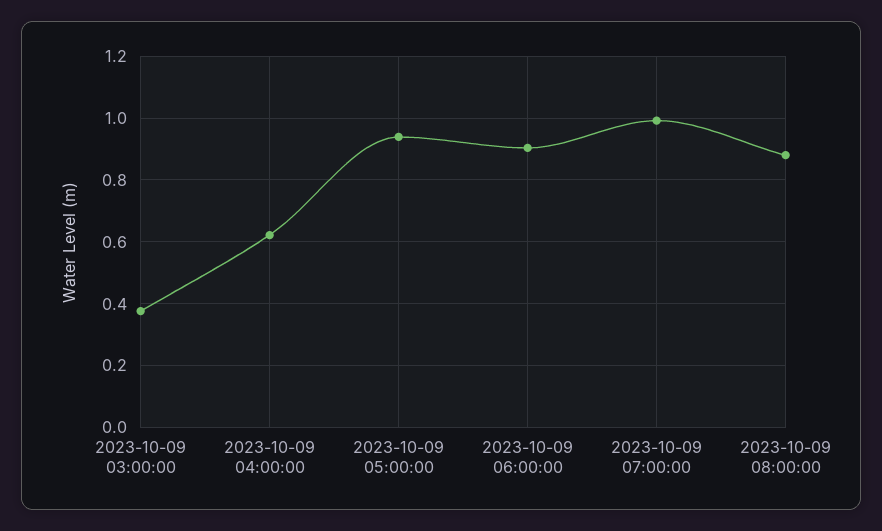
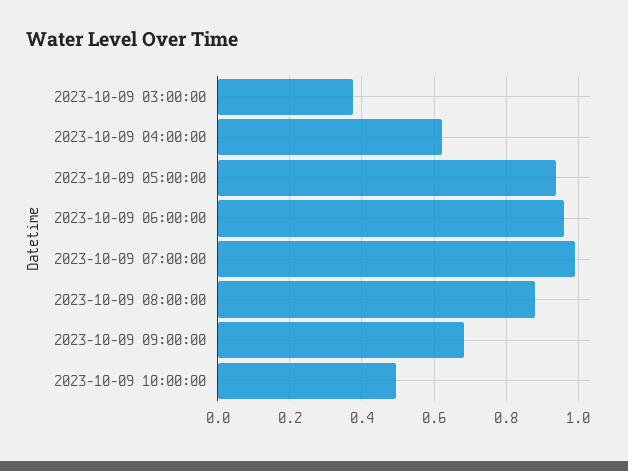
2023-10-09 06:00:00: 0.9 -> 0.96
2023-10-09 09:00:00: none -> 0.68
2023-10-09 10:00:00: none -> 0.5

